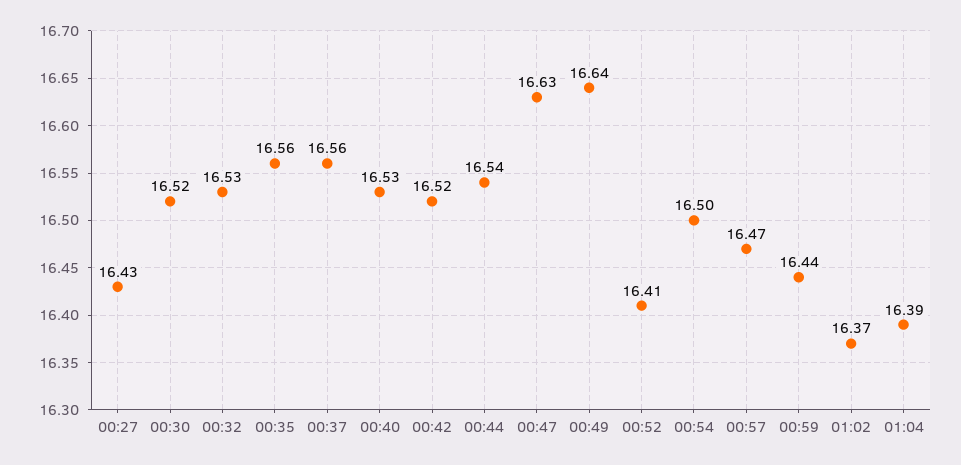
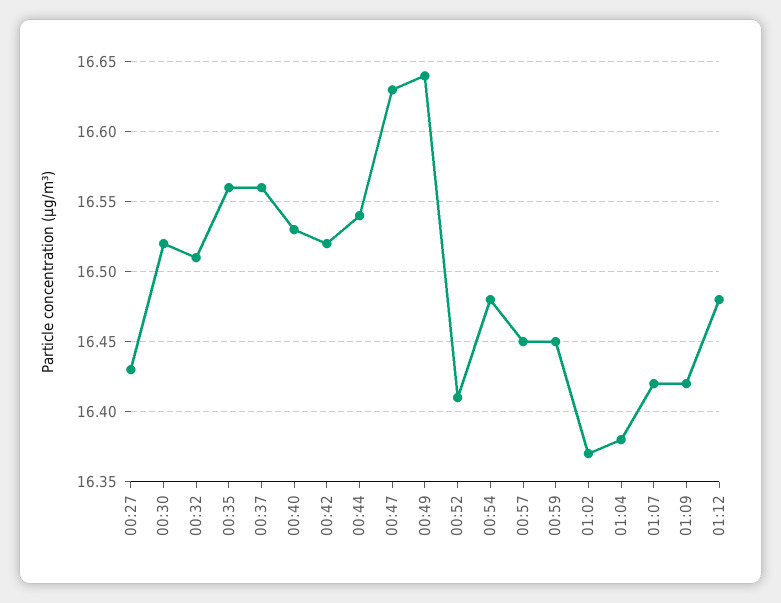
00:32: 16.53 -> 16.51
00:54: 16.5 -> 16.48
00:57: 16.47 -> 16.45
00:59: 16.44 -> 16.45
01:04: 16.39 -> 16.38
01:07: none -> 16.42
01:09: none -> 16.42
01:12: none -> 16.48

